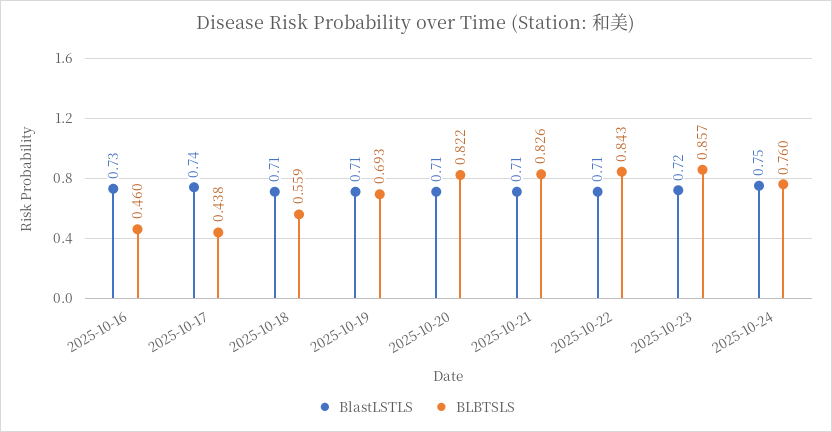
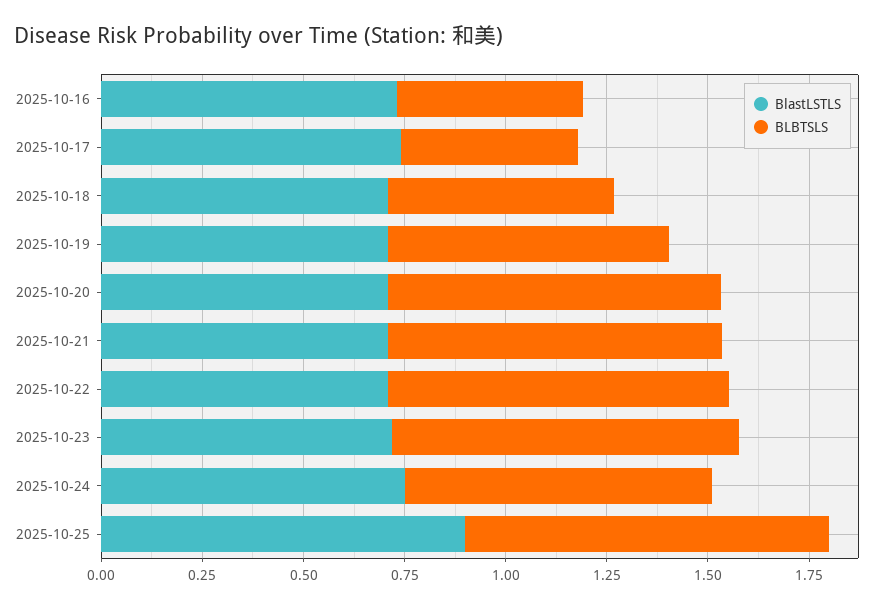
BlastLSTLS, 2025-10-25: none -> 0.9
BLBTSLS, 2025-10-25: none -> 0.9

